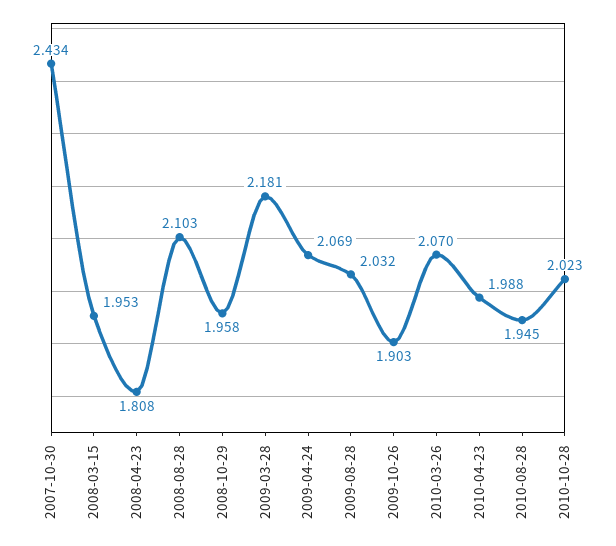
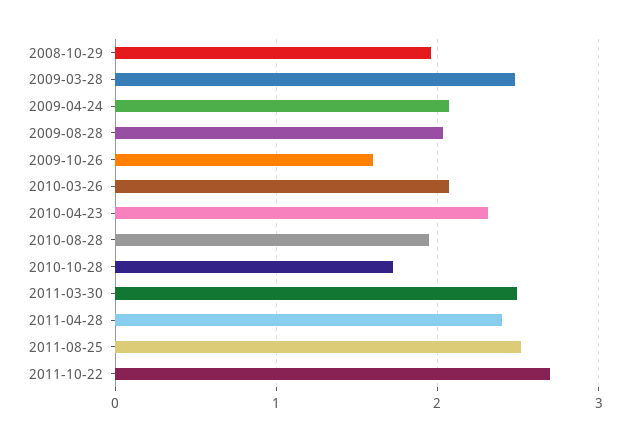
2007-10-30: 2.434 -> none
2008-03-15: 1.953 -> none
2008-04-23: 1.808 -> none
2008-08-28: 2.103 -> none
2009-03-28: 2.181 -> 2.5
2009-10-26: 1.903 -> 1.6
2010-04-23: 1.988 -> 2.3
2010-10-28: 2.023 -> 1.7
2011-03-30: none -> 2.5
2011-04-28: none -> 2.4
2011-08-25: none -> 2.5
2011-10-22: none -> 2.7

